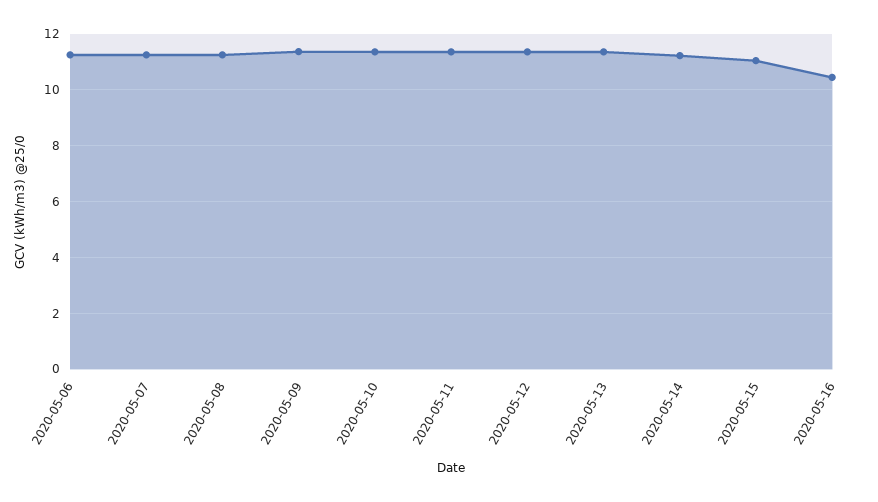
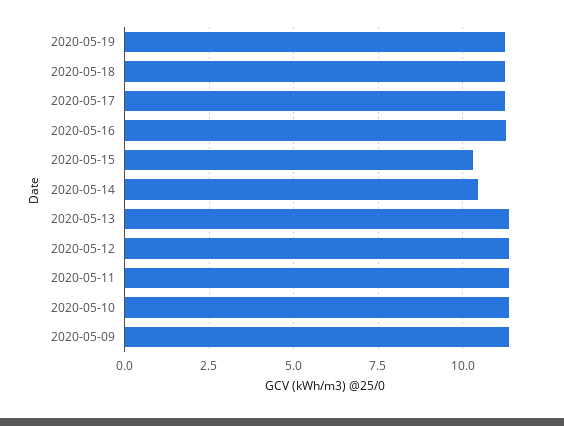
2020-05-06: 11.25 -> none
2020-05-07: 11.25 -> none
2020-05-08: 11.25 -> none
2020-05-14: 11.25 -> 10.5
2020-05-15: 11 -> 10.25
2020-05-16: 10.5 -> 11.25
2020-05-19: none -> 11.25
2020-05-18: none -> 11.25
2020-05-17: none -> 11.25

